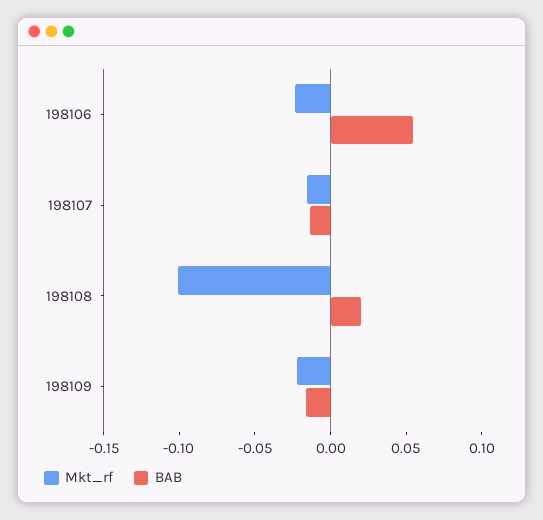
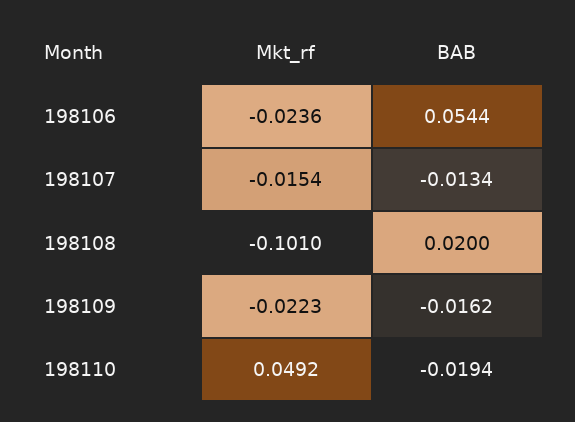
Mkt_rf, 198110: none -> 0.0492
BAB, 198110: none -> -0.0194

